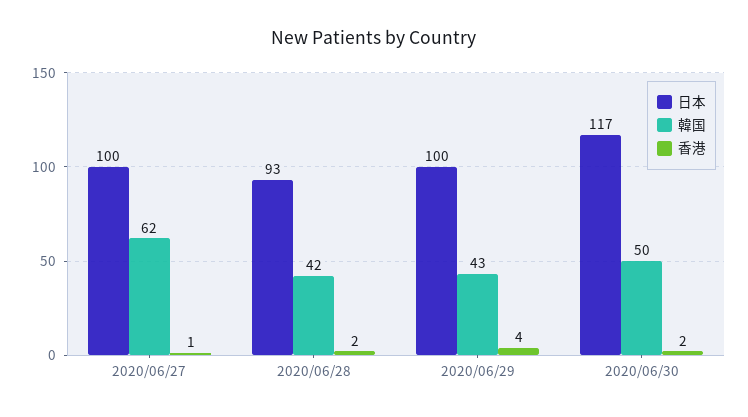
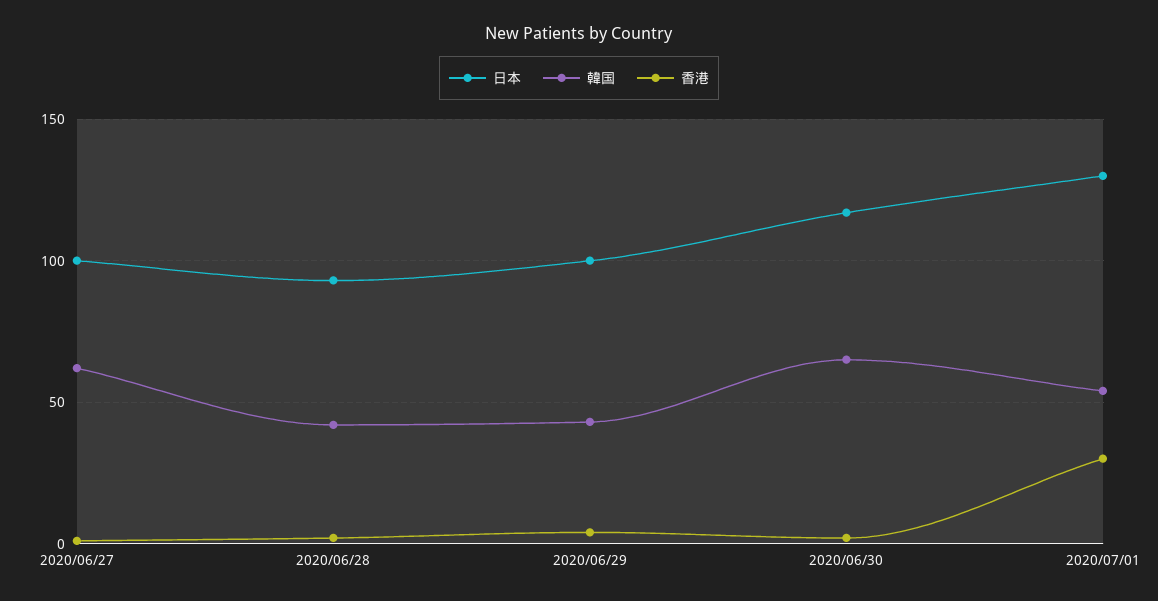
韓国, 2020/06/30: 50 -> 65
日本, 2020/07/01: none -> 130
韓国, 2020/07/01: none -> 55
香港, 2020/07/01: none -> 30

